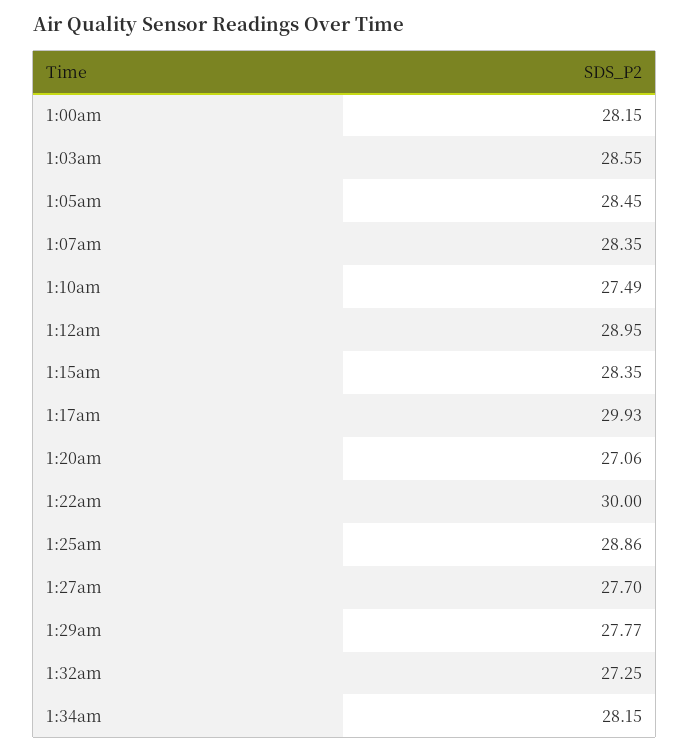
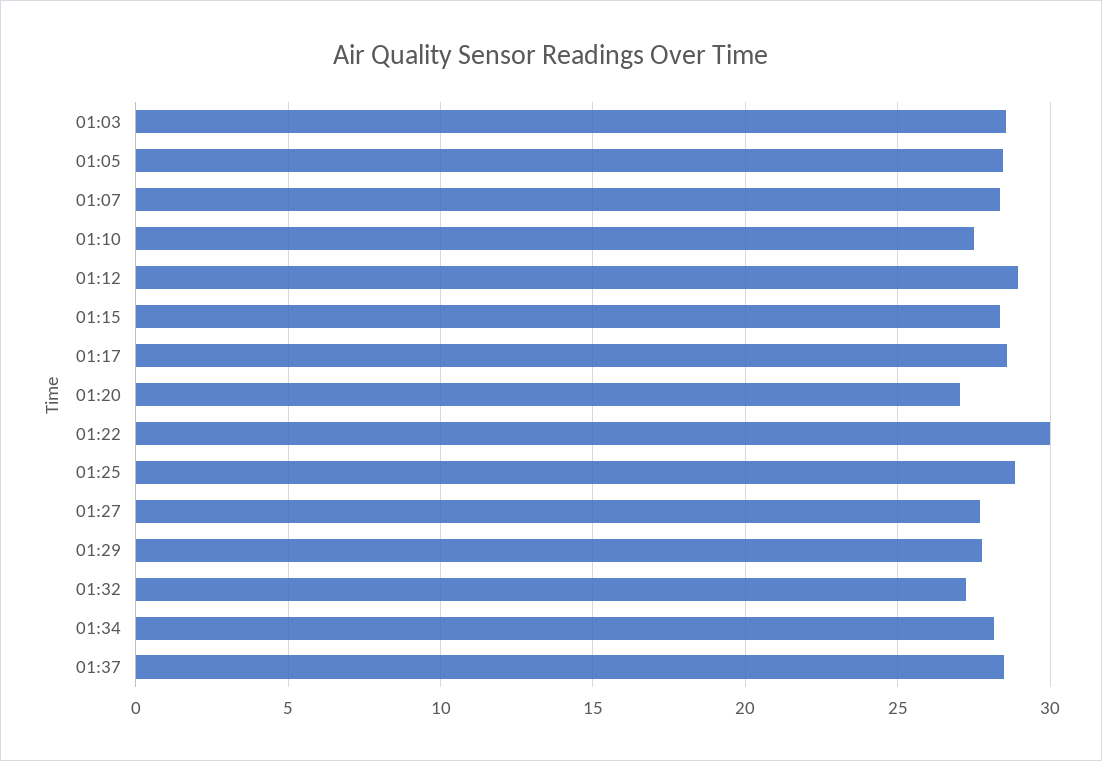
1:00am: 28.15 -> none
1:17am: 29.93 -> 28.5
01:37: none -> 28.5

